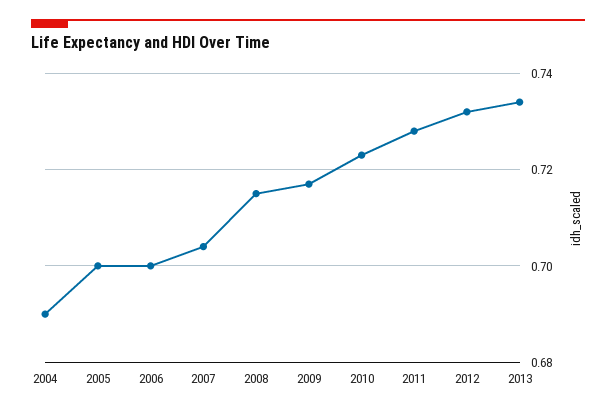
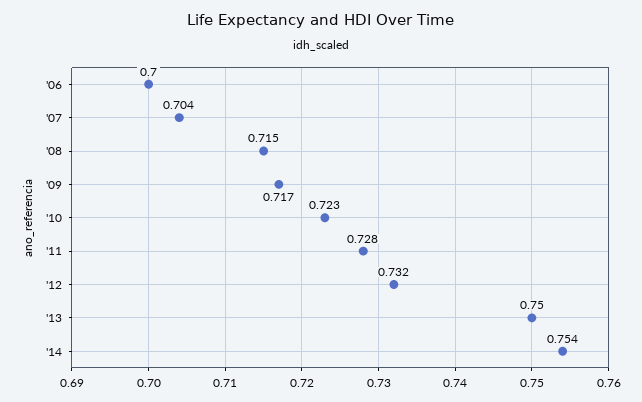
2004: 0.69 -> none
2005: 0.7 -> none
2013: 0.735 -> 0.75
'14: none -> 0.754

